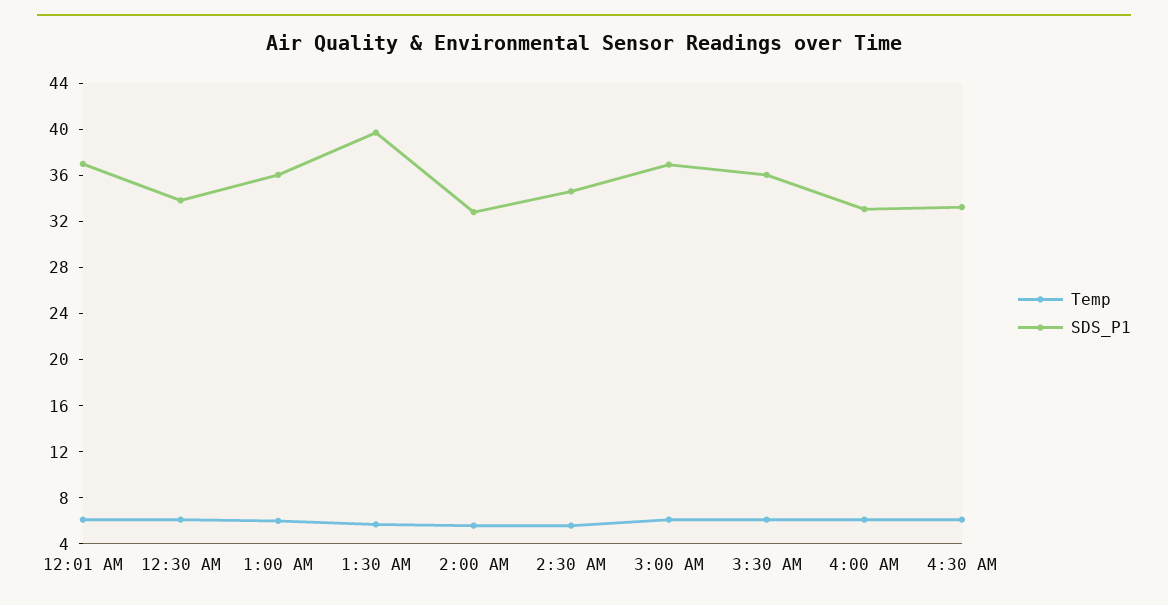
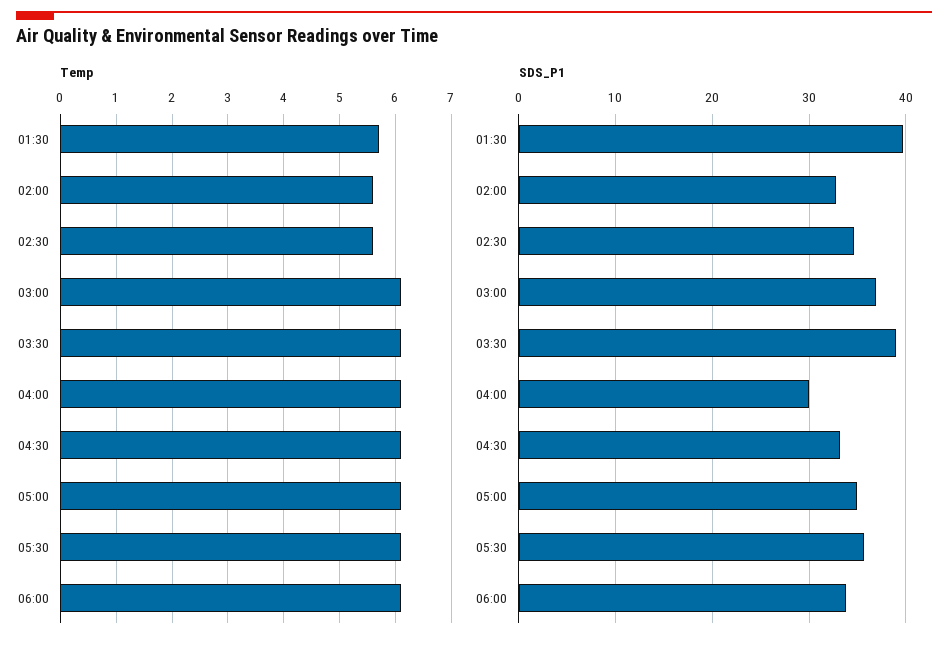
Temp, 12:01 AM: 6 -> none
SDS_P1, 12:01 AM: 37 -> none
Temp, 12:30 AM: 6 -> none
SDS_P1, 12:30 AM: 34 -> none
Temp, 1:00 AM: 6 -> none
SDS_P1, 1:00 AM: 36 -> none
SDS_P1, 3:30 AM: 36 -> 39
SDS_P1, 4:00 AM: 33 -> 30
Temp, 05:00: none -> 6
Temp, 05:30: none -> 6
Temp, 06:00: none -> 6
SDS_P1, 05:00: none -> 35
SDS_P1, 05:30: none -> 36
SDS_P1, 06:00: none -> 34

